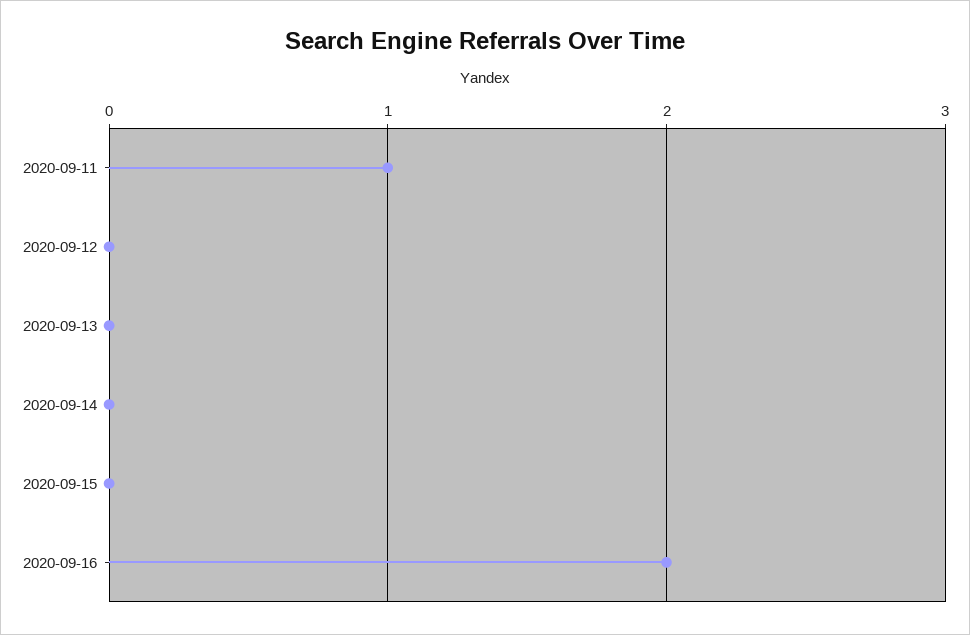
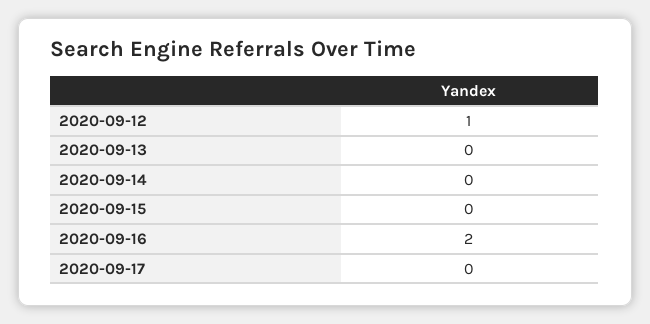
2020-09-11: 1 -> none
2020-09-12: 0 -> 1
2020-09-17: none -> 0

